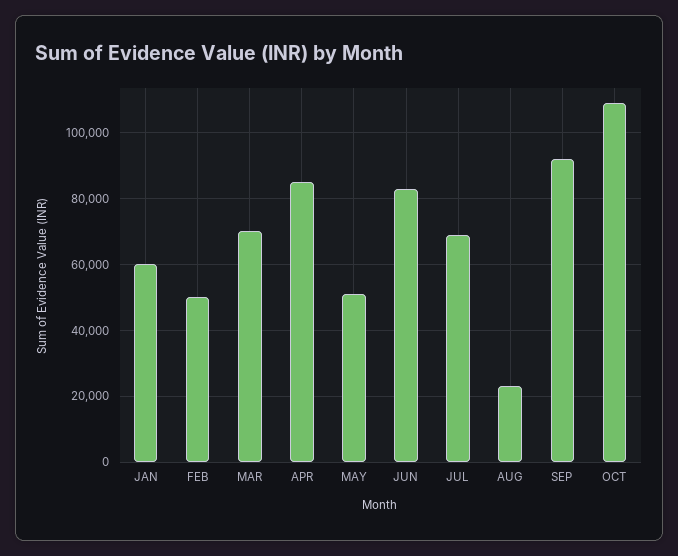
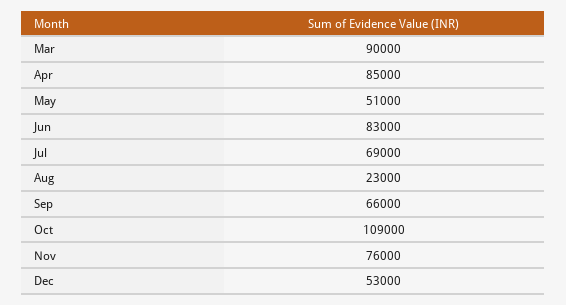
JAN: 60000 -> none
FEB: 50000 -> none
MAR: 70000 -> 90000
SEP: 92000 -> 66000
Nov: none -> 76000
Dec: none -> 53000

